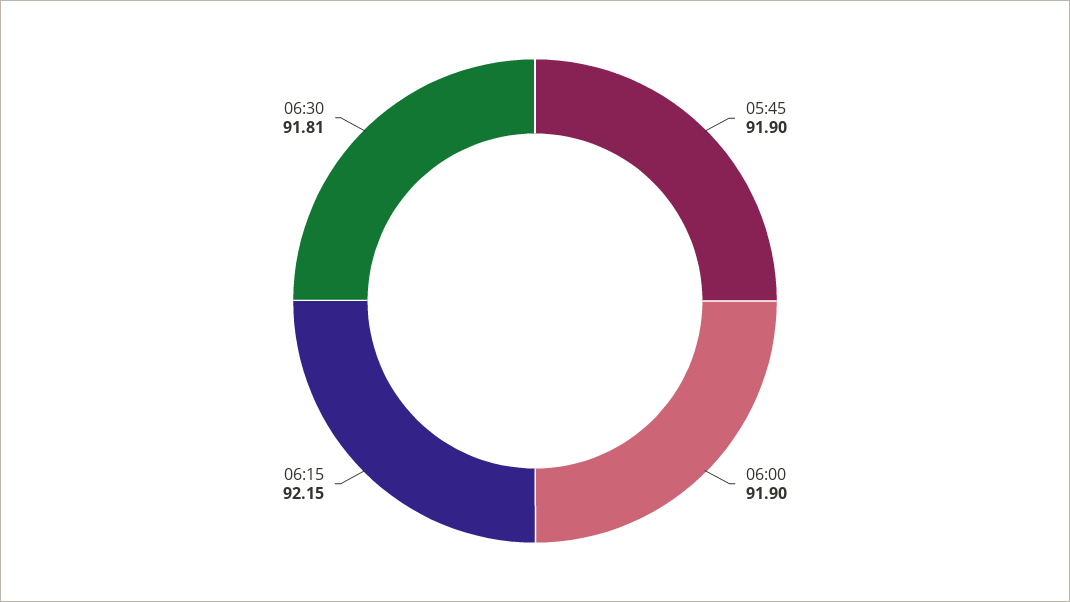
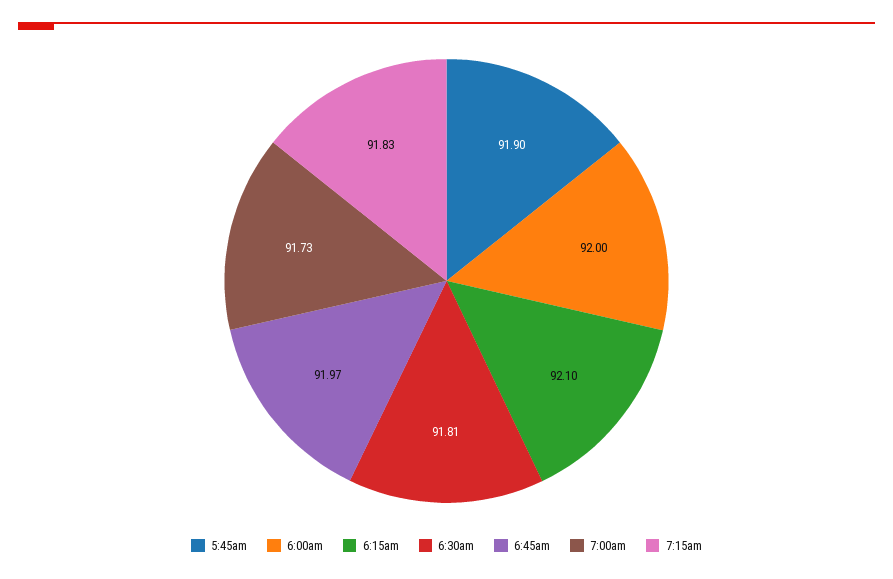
06:00: 91.9 -> 92
06:15: 92.15 -> 92.1
6:45am: none -> 91.97
7:00am: none -> 91.73
7:15am: none -> 91.83

